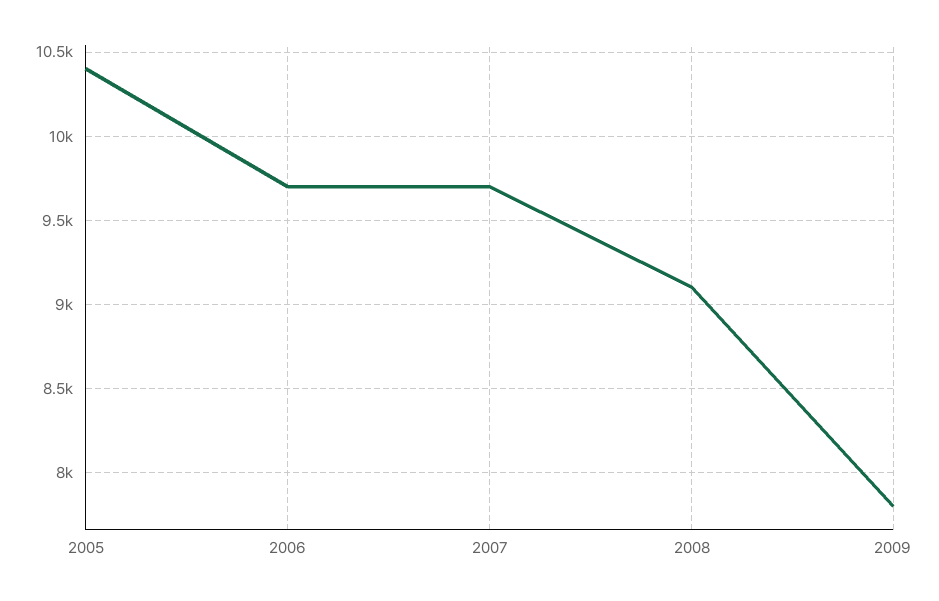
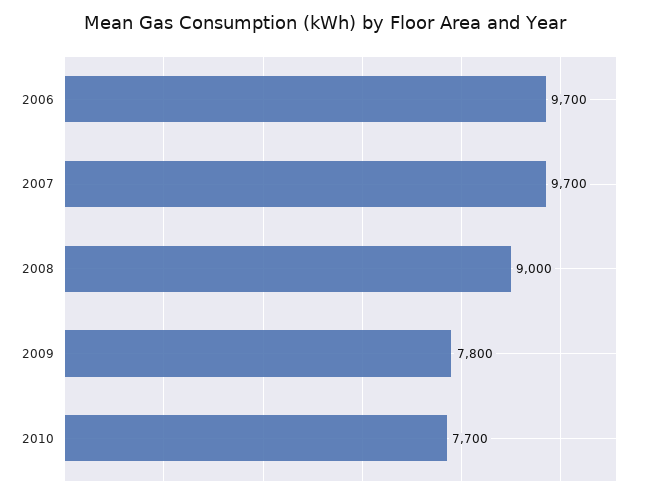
2005: 10400 -> none
2008: 9100 -> 9000
2010: none -> 7700

